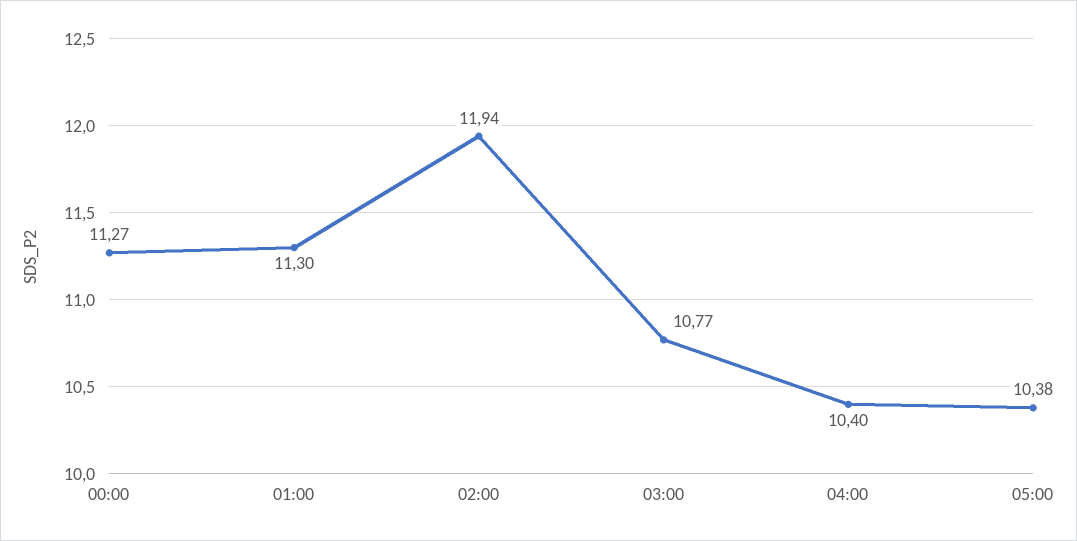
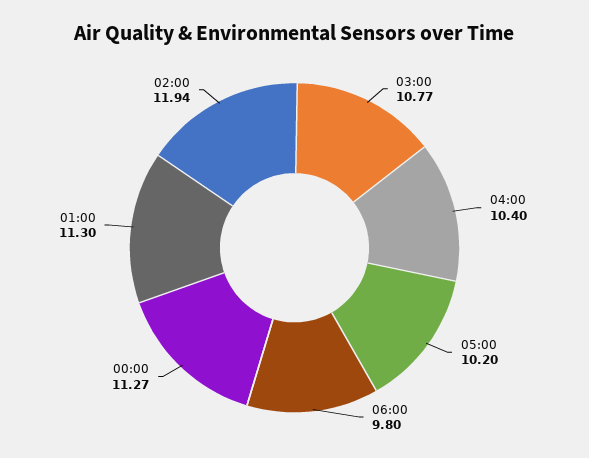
05:00: 10.38 -> 10.2
06:00: none -> 9.8

